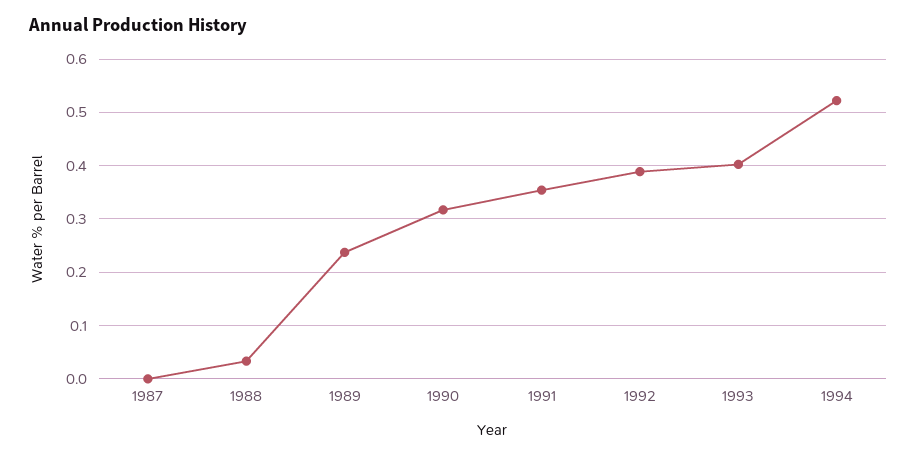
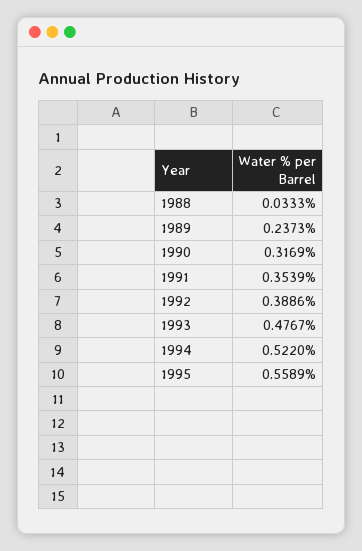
1987: 0 -> none
1993: 0.4 -> 0.4767
1995: none -> 0.5589

